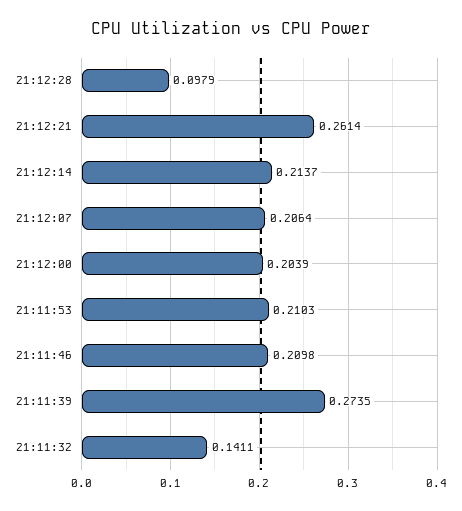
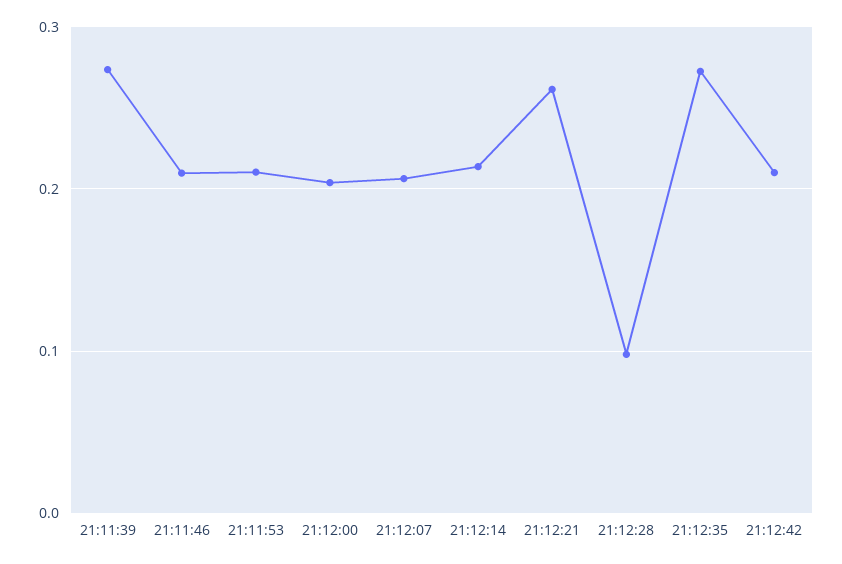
21:11:32: 0.1411 -> none
21:12:35: none -> 0.27
21:12:42: none -> 0.21

